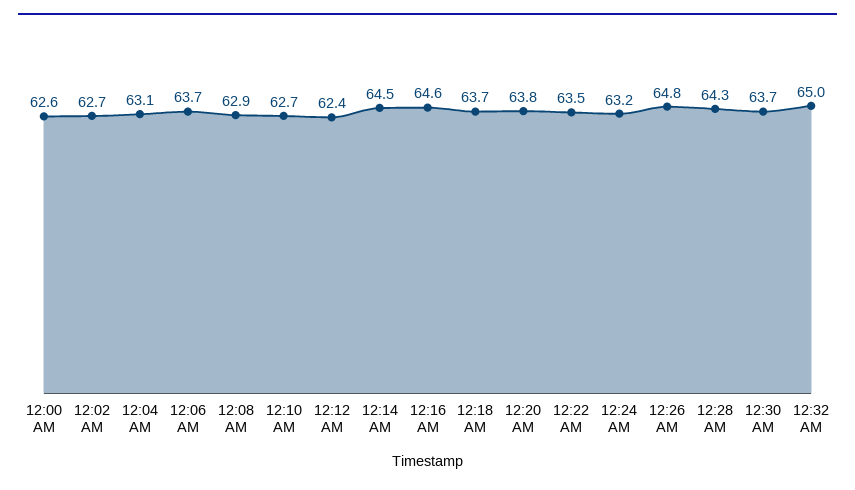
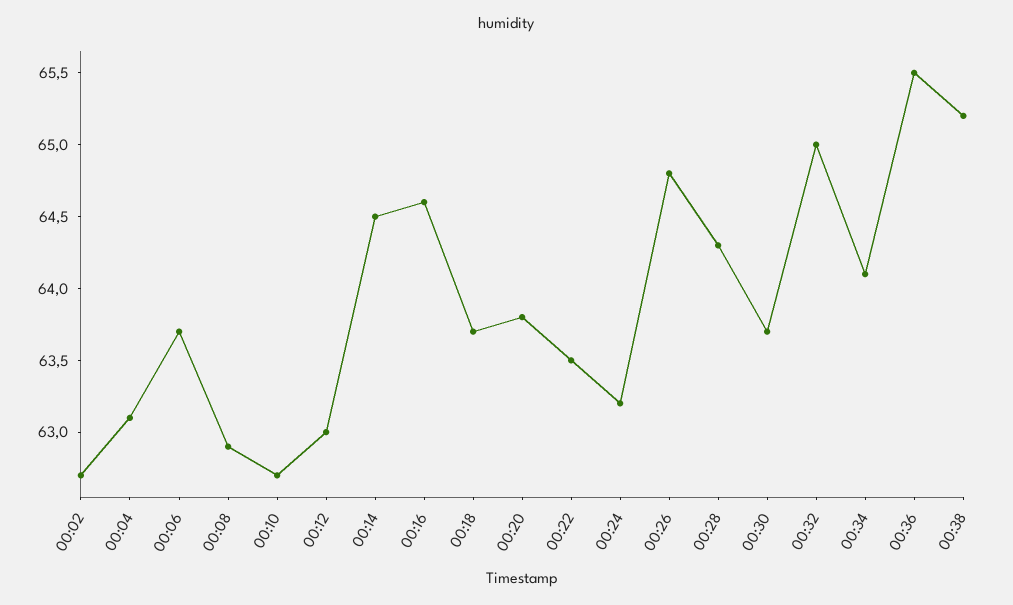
12:00 AM: 62.6 -> none
12:12 AM: 62.4 -> 63
00:34: none -> 64.1
00:36: none -> 65.5
00:38: none -> 65.2

